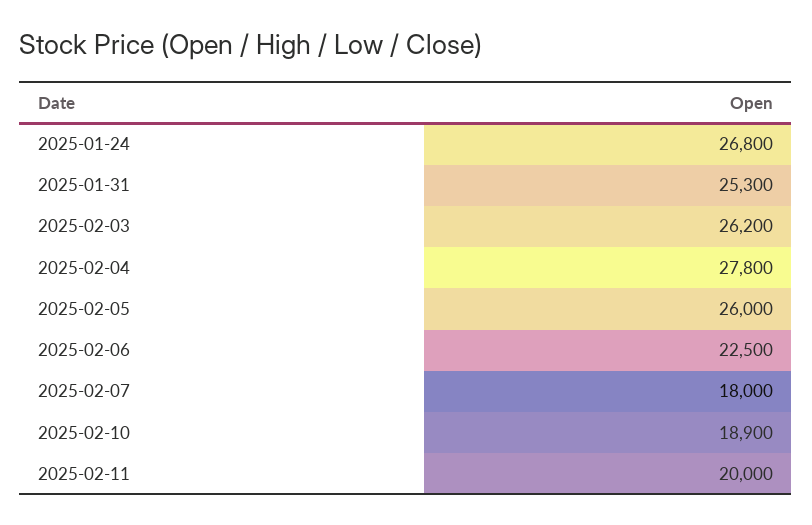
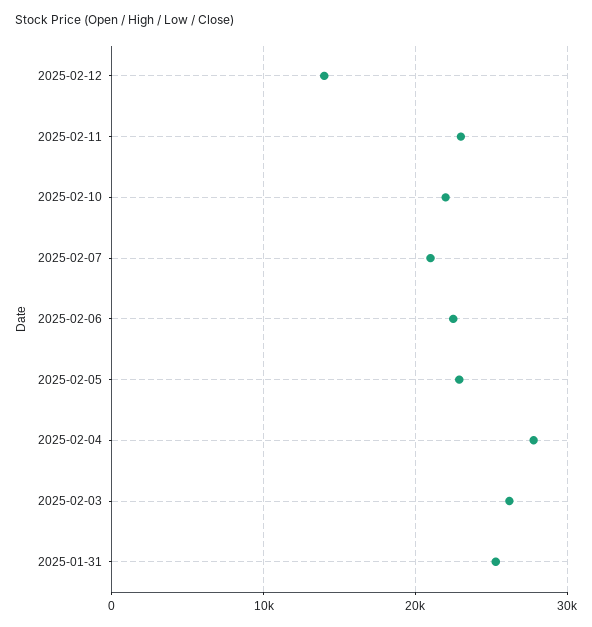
2025-01-24: 26800 -> none
2025-02-05: 26000 -> 23000
2025-02-07: 18000 -> 21000
2025-02-10: 18900 -> 22000
2025-02-11: 20000 -> 23000
2025-02-12: none -> 14000

